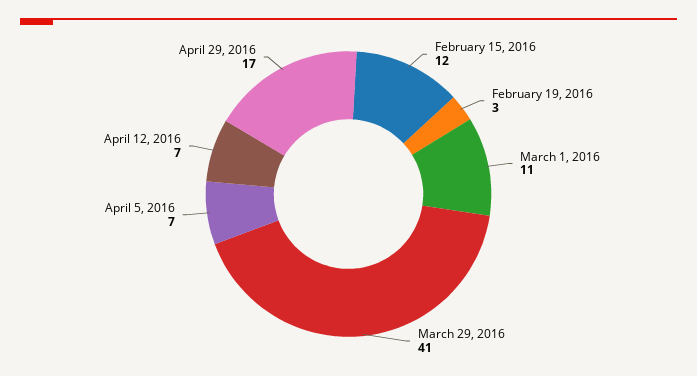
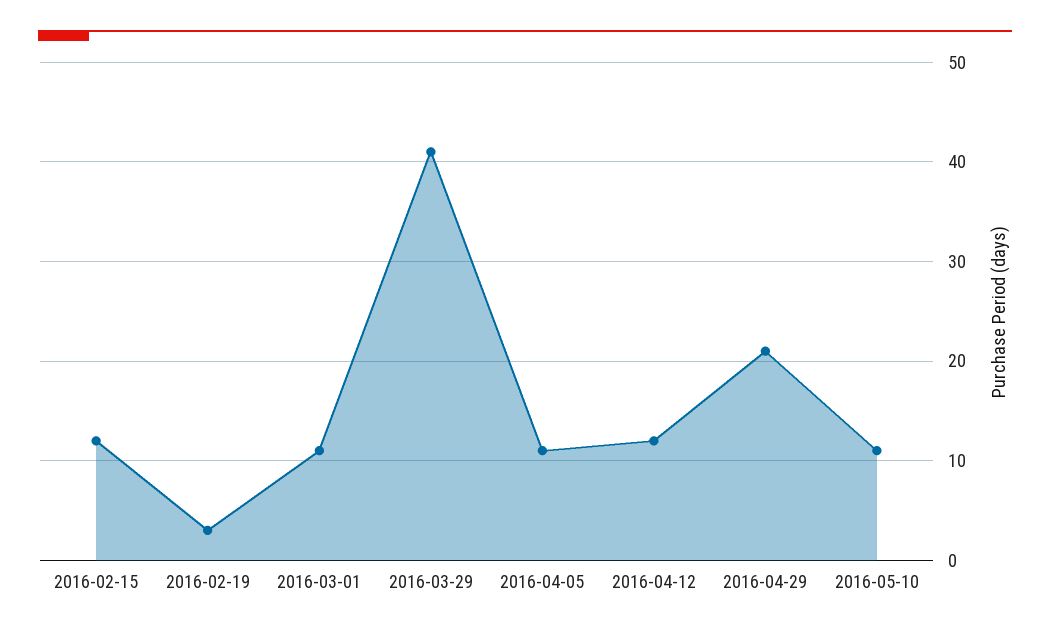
April 5, 2016: 7 -> 11
April 12, 2016: 7 -> 12
April 29, 2016: 17 -> 21
2016-05-10: none -> 11

